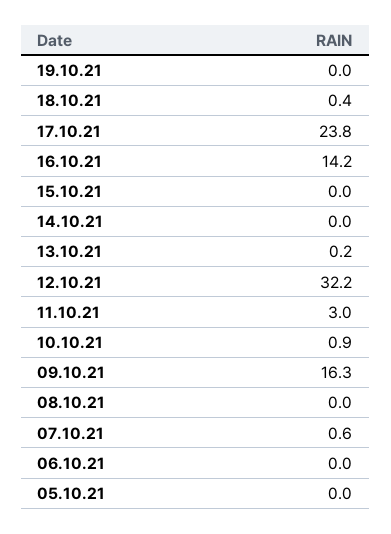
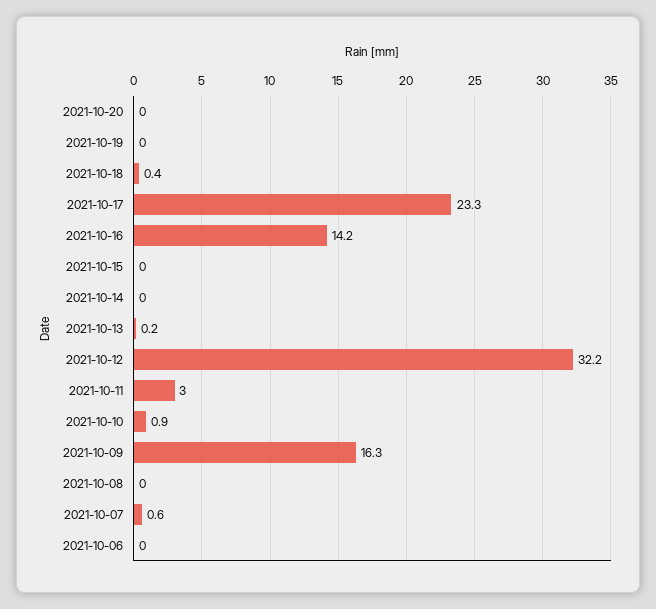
17.10.21: 23.8 -> 23.3
05.10.21: 0 -> none
2021-10-20: none -> 0

